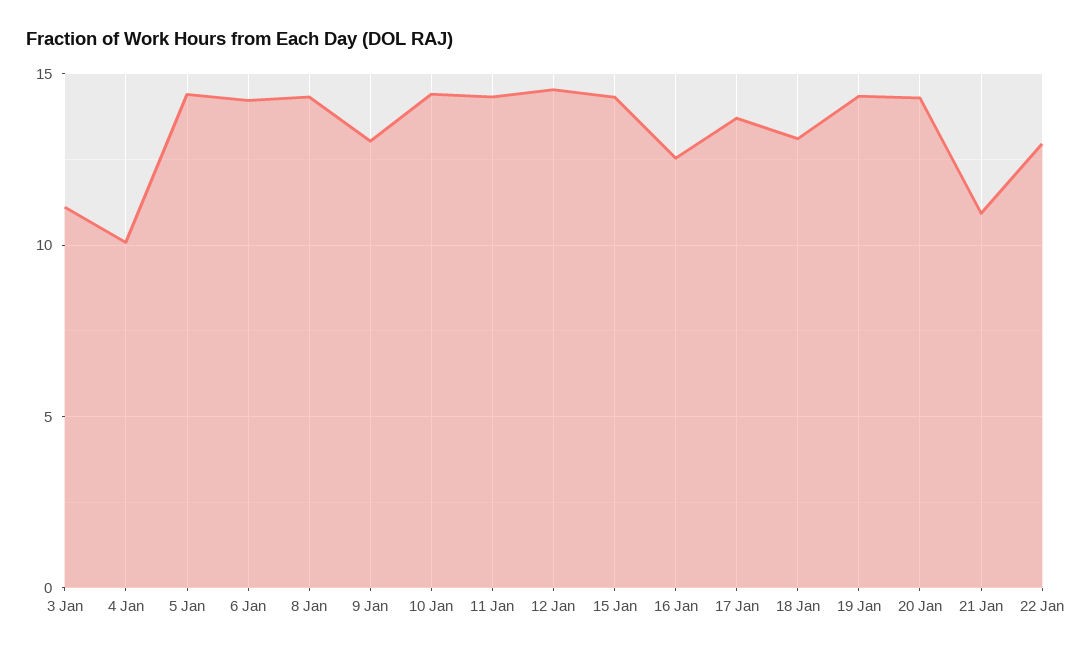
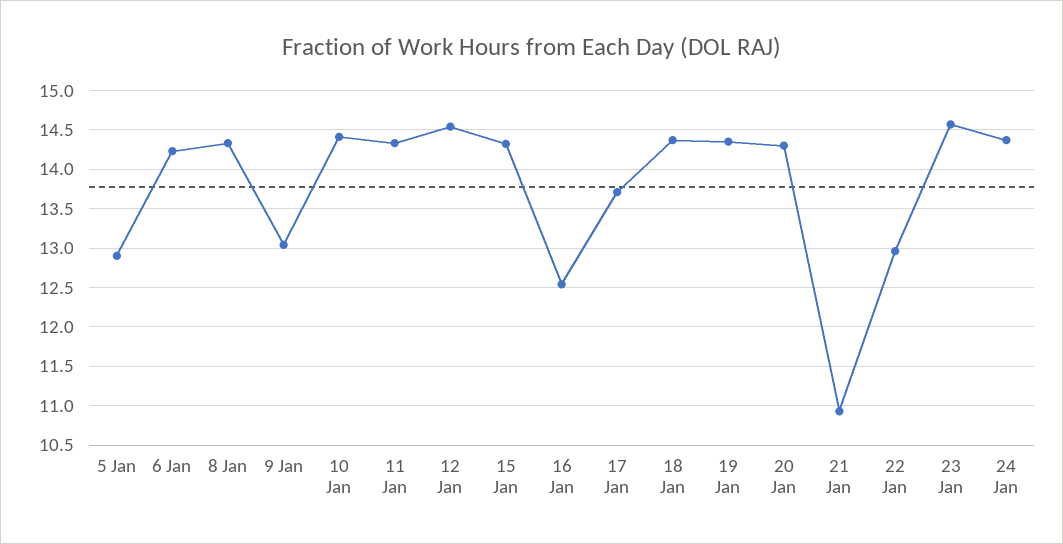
3 Jan: 11 -> none
4 Jan: 10 -> none
5 Jan: 14.5 -> 12.9
18 Jan: 13 -> 14.4
23 Jan: none -> 14.6
24 Jan: none -> 14.4

